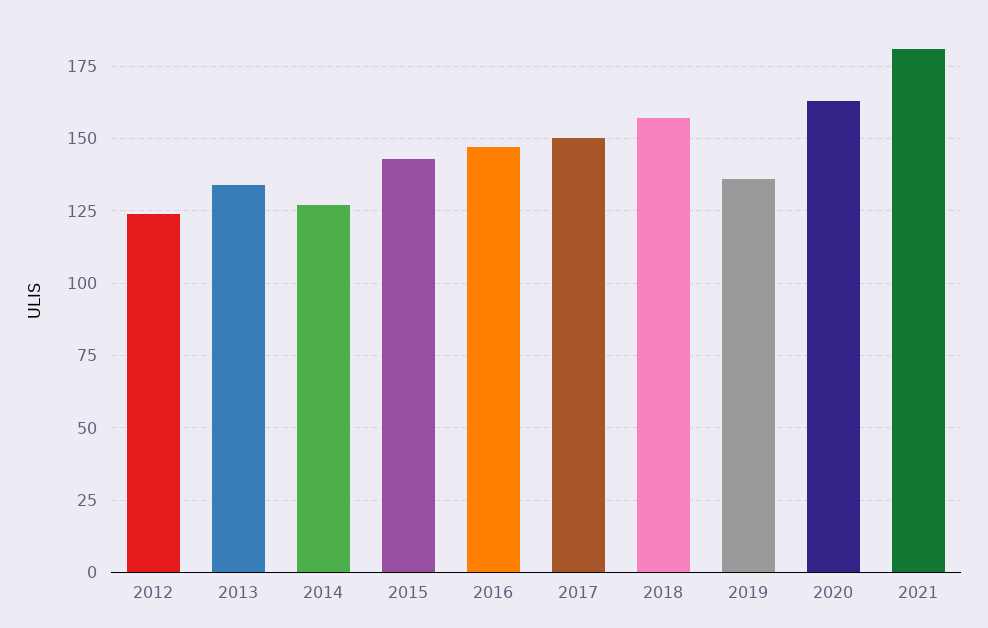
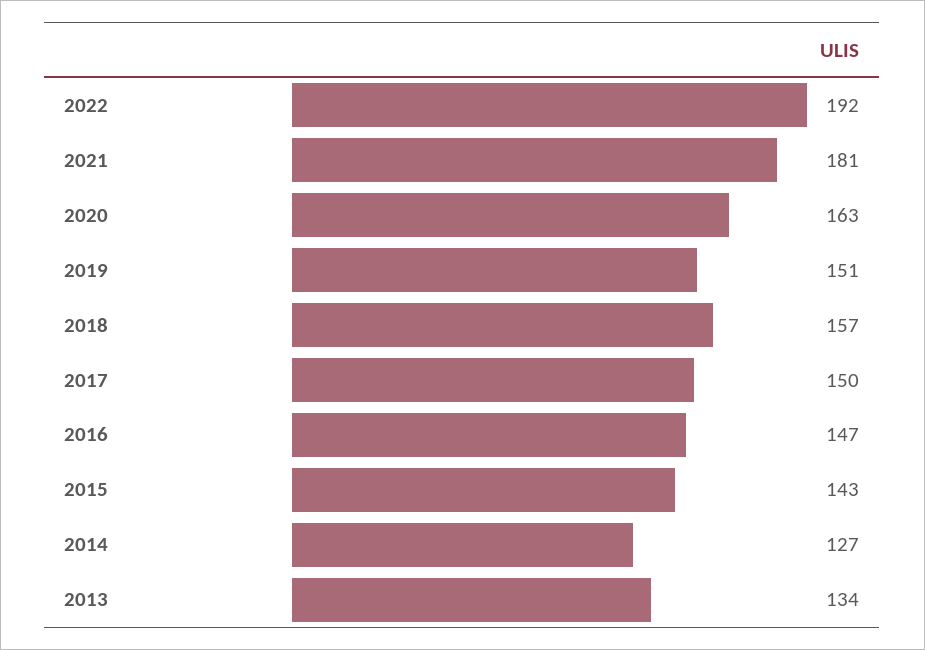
2012: 125 -> none
2019: 135 -> 151
2022: none -> 192

